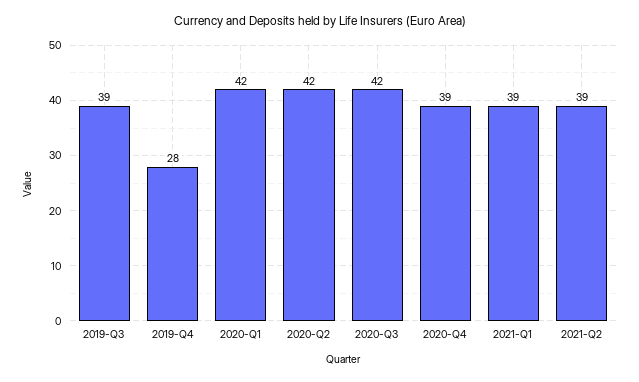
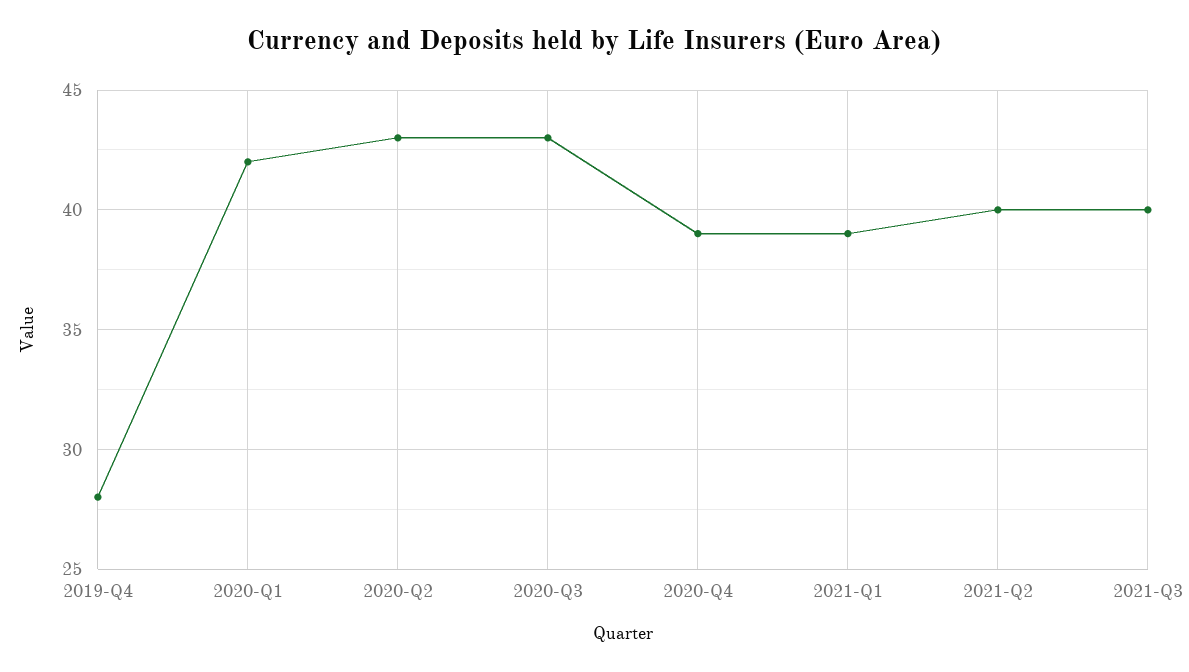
2019-Q3: 39 -> none
2020-Q2: 42 -> 43
2020-Q3: 42 -> 43
2021-Q2: 39 -> 40
2021-Q3: none -> 40

